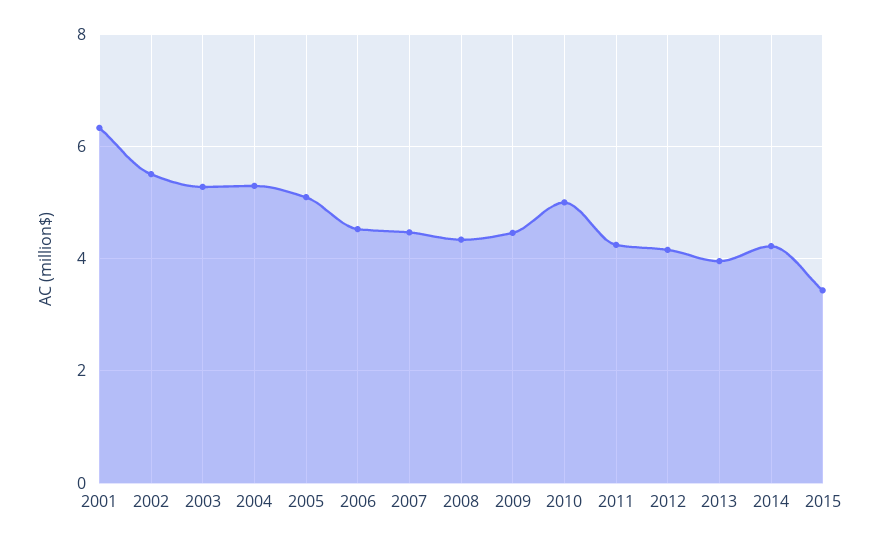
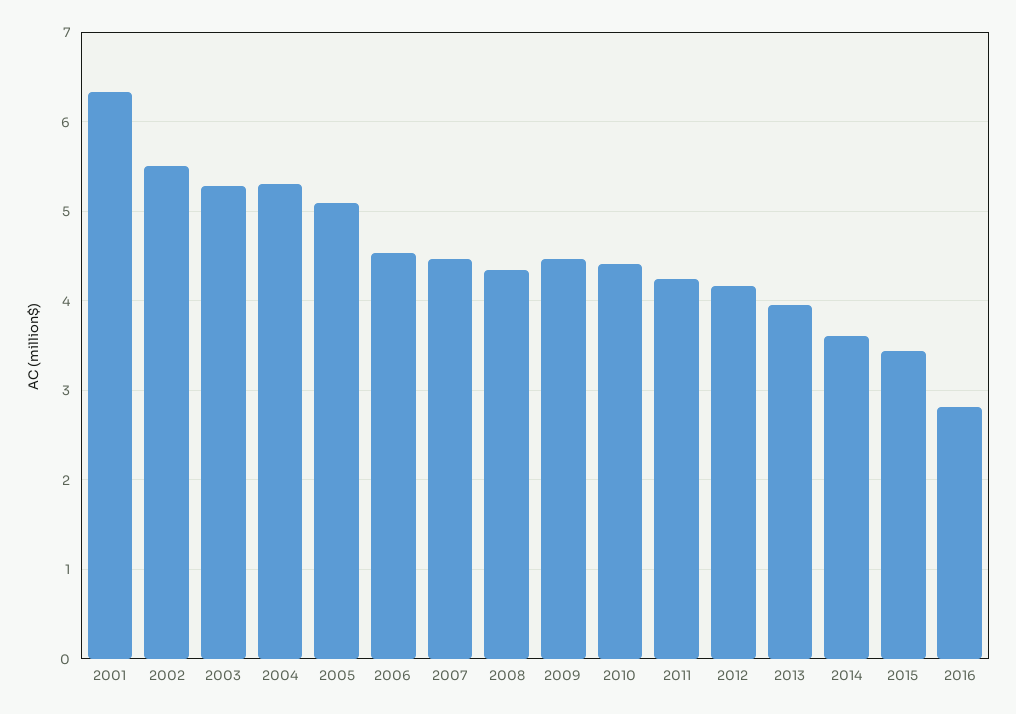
2010: 5 -> 4.4
2014: 4.2 -> 3.6
2016: none -> 2.8

